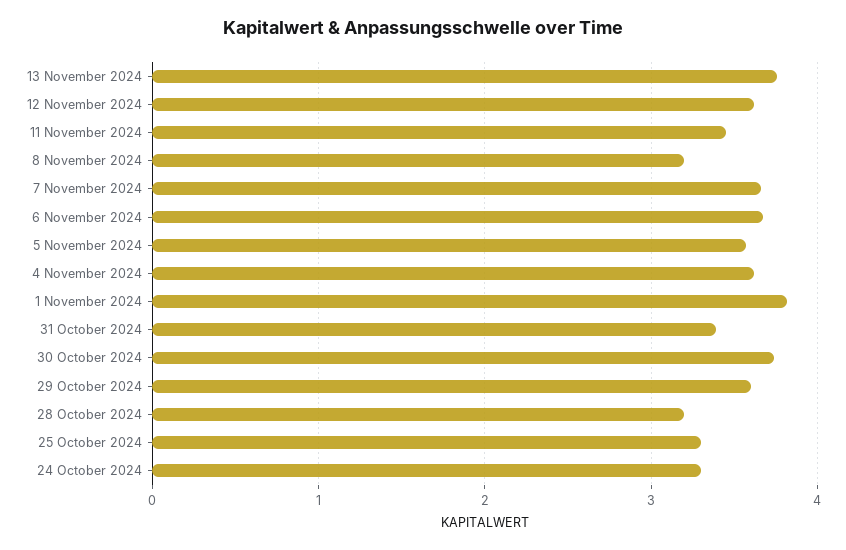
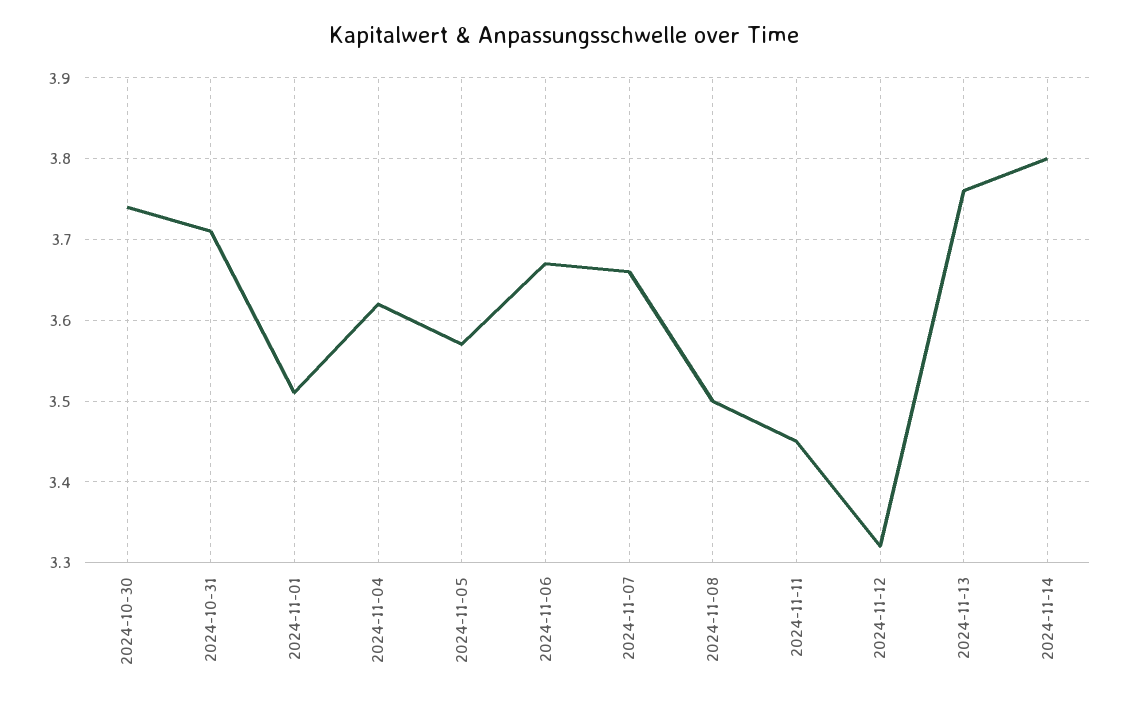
12 November 2024: 3.6 -> 3.32
8 November 2024: 3.2 -> 3.5
1 November 2024: 3.8 -> 3.51
31 October 2024: 3.4 -> 3.71
29 October 2024: 3.6 -> none
28 October 2024: 3.2 -> none
25 October 2024: 3.3 -> none
24 October 2024: 3.3 -> none
2024-11-14: none -> 3.8

